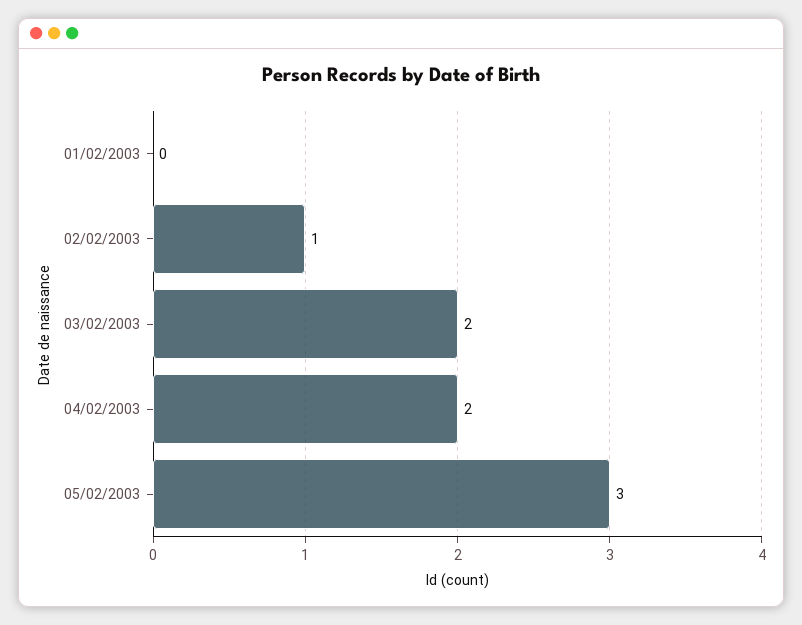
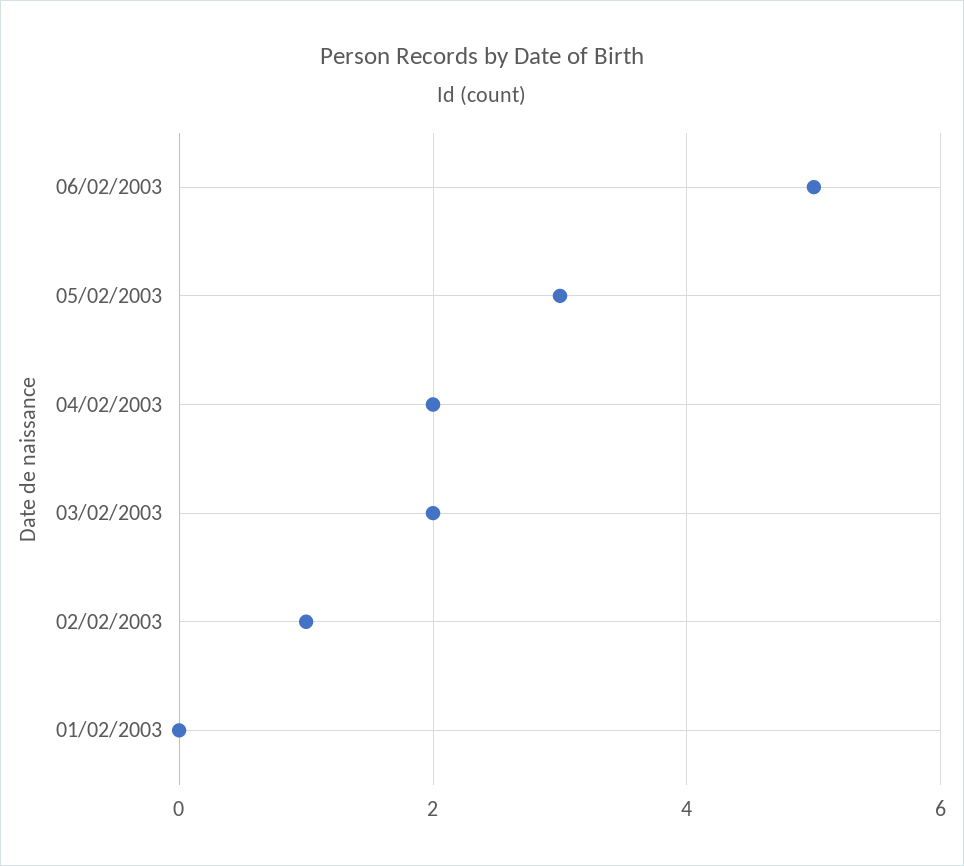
06/02/2003: none -> 5

